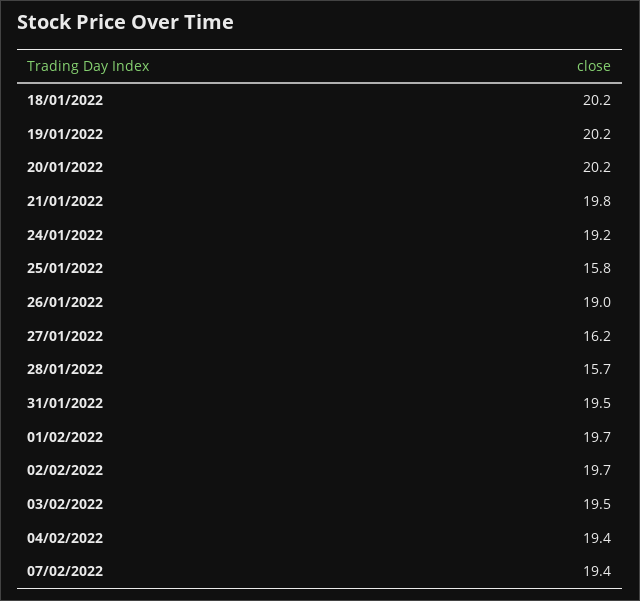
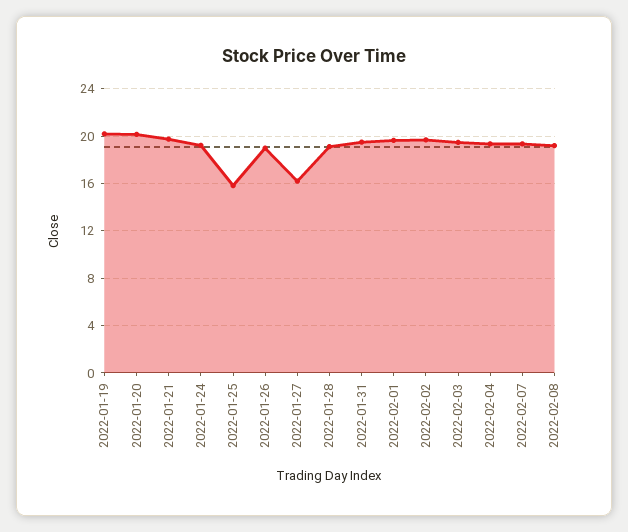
18/01/2022: 20.2 -> none
28/01/2022: 15.7 -> 19
2022-02-08: none -> 19

